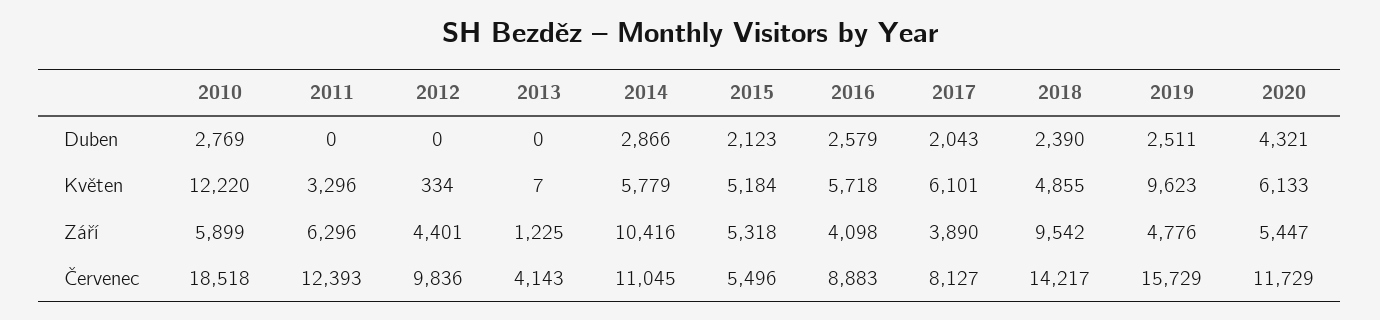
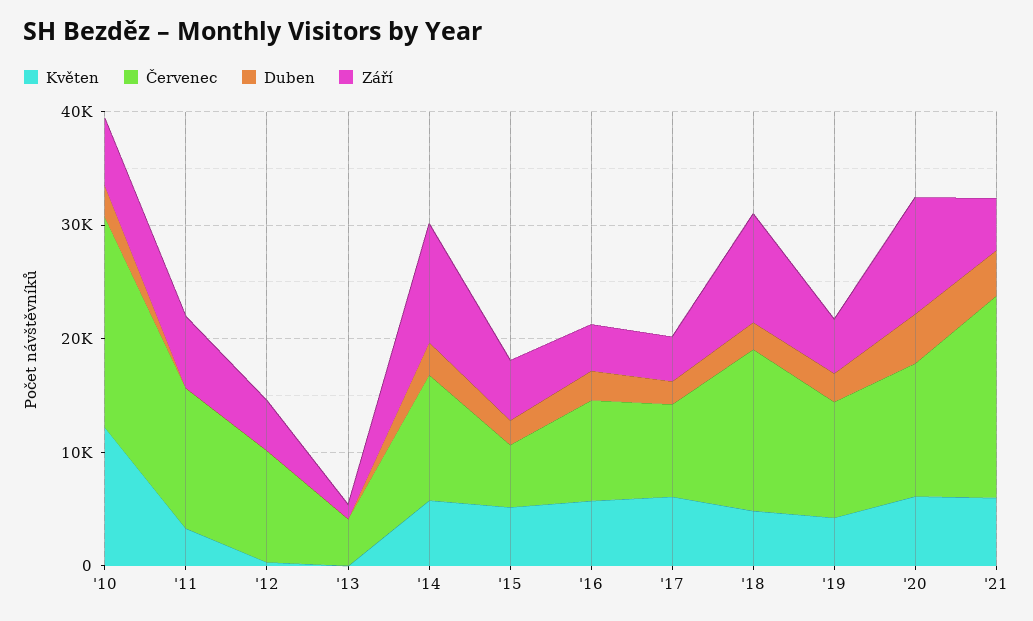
Květen, 2019: 9623 -> 4000
Září, 2020: 5447 -> 10000
Červenec, 2019: 15729 -> 10000
Květen, '21: none -> 6000
Červenec, '21: none -> 18000
Duben, '21: none -> 4000
Září, '21: none -> 4000

